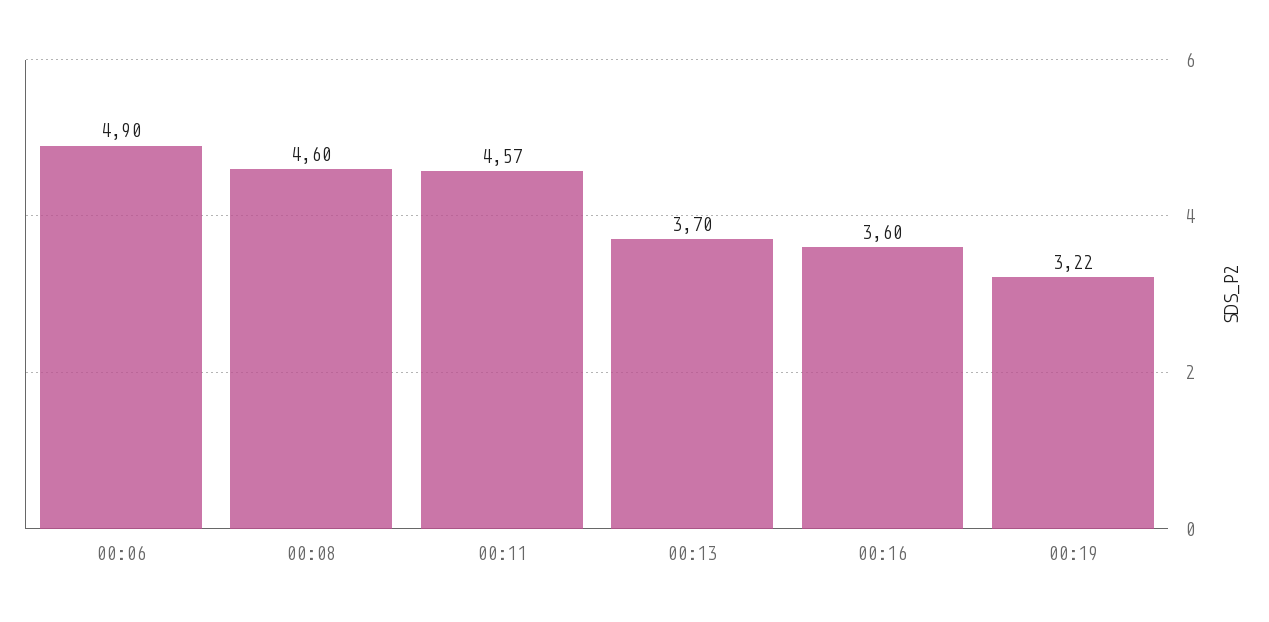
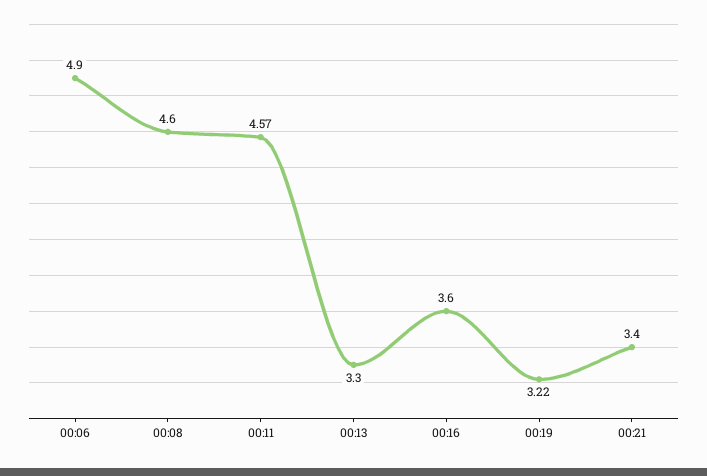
00:13: 3.7 -> 3.3
00:21: none -> 3.4

